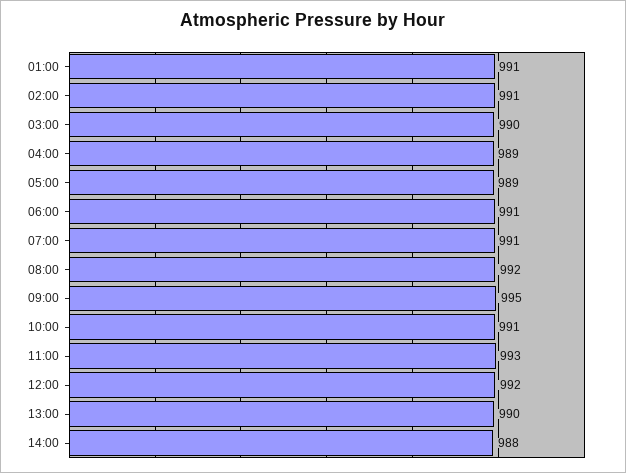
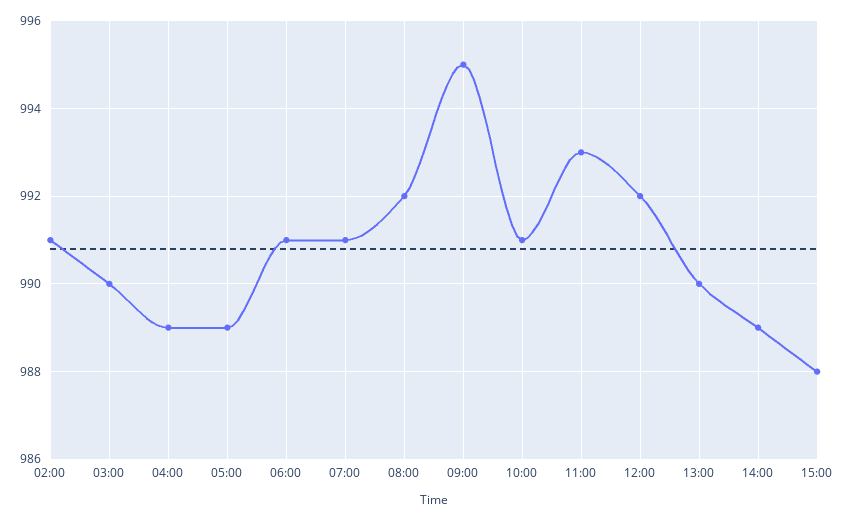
01:00: 991 -> none
14:00: 988 -> 989
15:00: none -> 988

